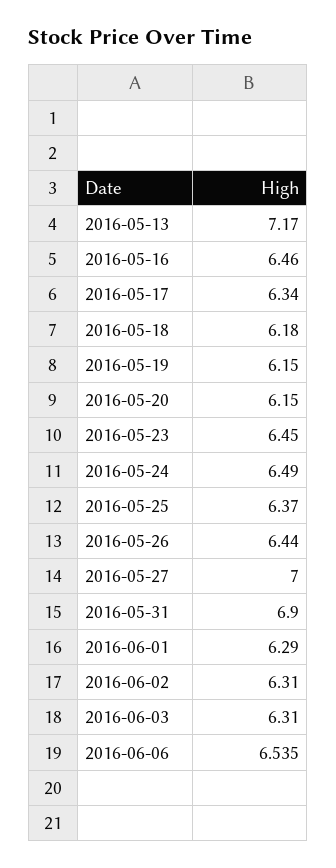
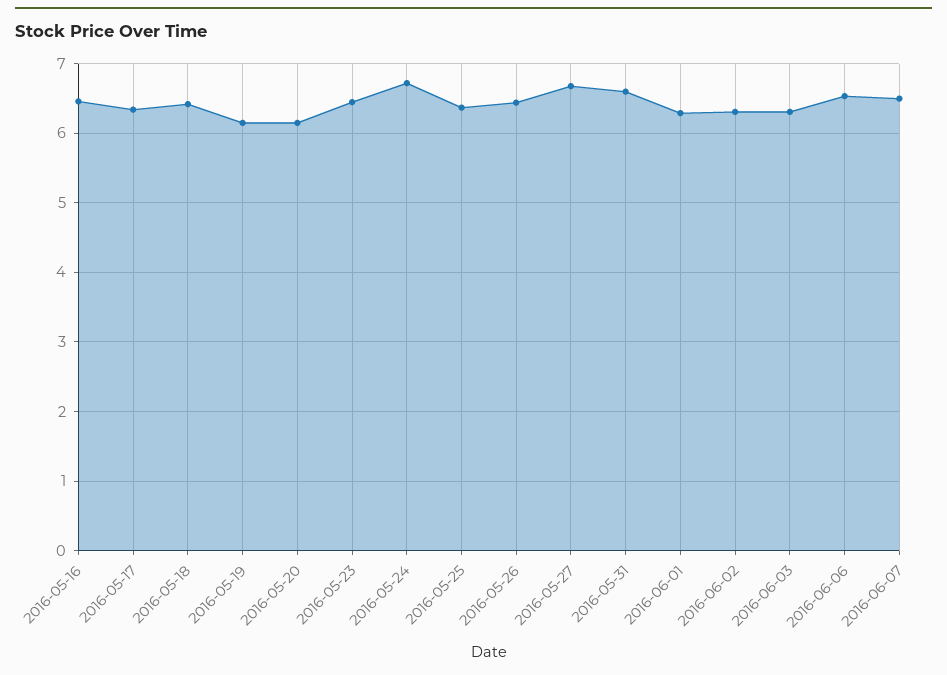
2016-05-13: 7.17 -> none
2016-05-18: 6.18 -> 6.4
2016-05-24: 6.49 -> 6.7
2016-05-27: 7 -> 6.7
2016-05-31: 6.9 -> 6.6
2016-06-07: none -> 6.5

